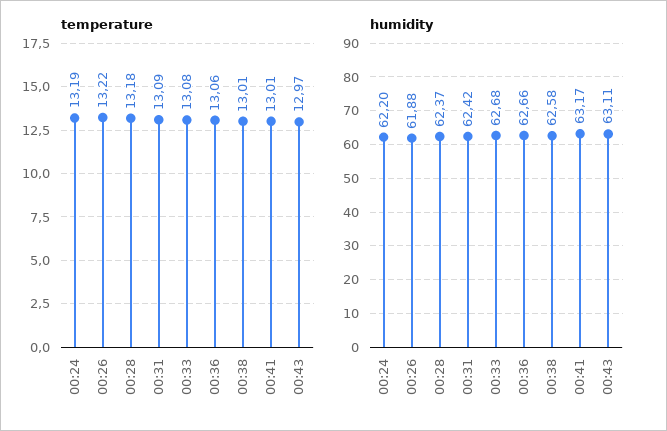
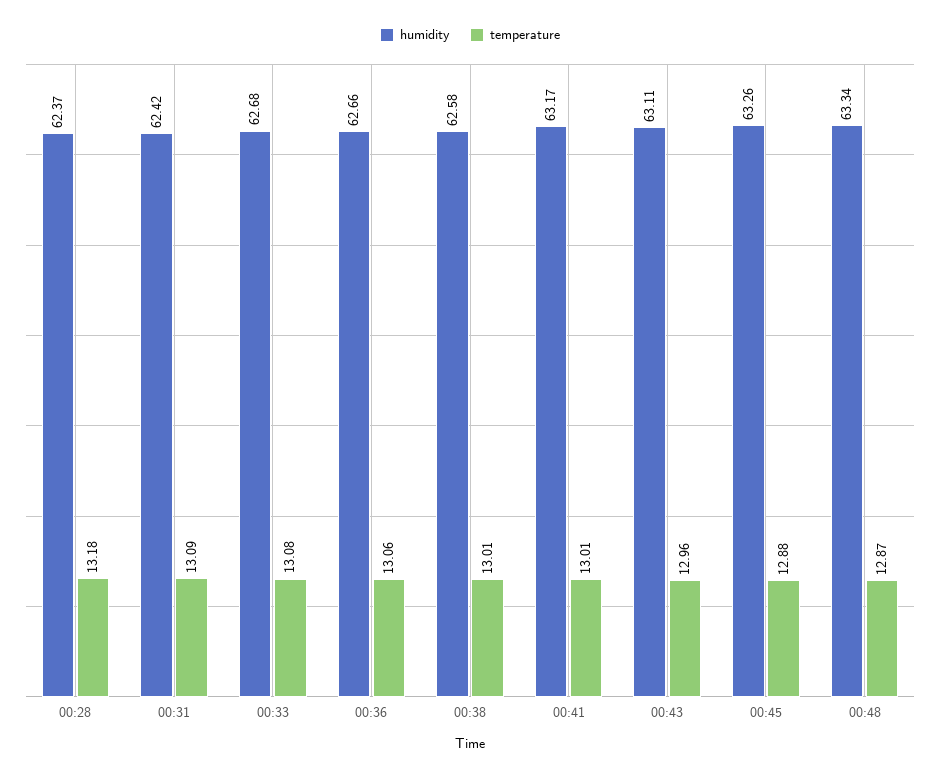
temperature, 00:24: 13.19 -> none
temperature, 00:26: 13.22 -> none
temperature, 00:43: 12.97 -> 12.96
humidity, 00:24: 62.2 -> none
humidity, 00:26: 61.88 -> none
humidity, 00:45: none -> 63.26
temperature, 00:45: none -> 12.88
humidity, 00:48: none -> 63.34
temperature, 00:48: none -> 12.87

